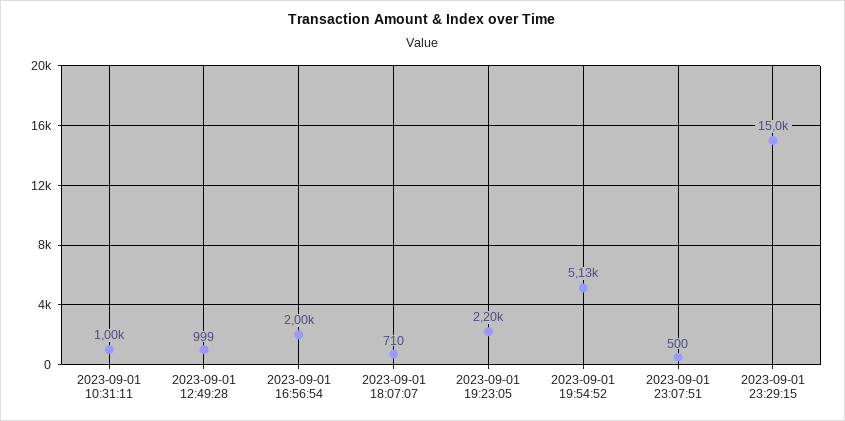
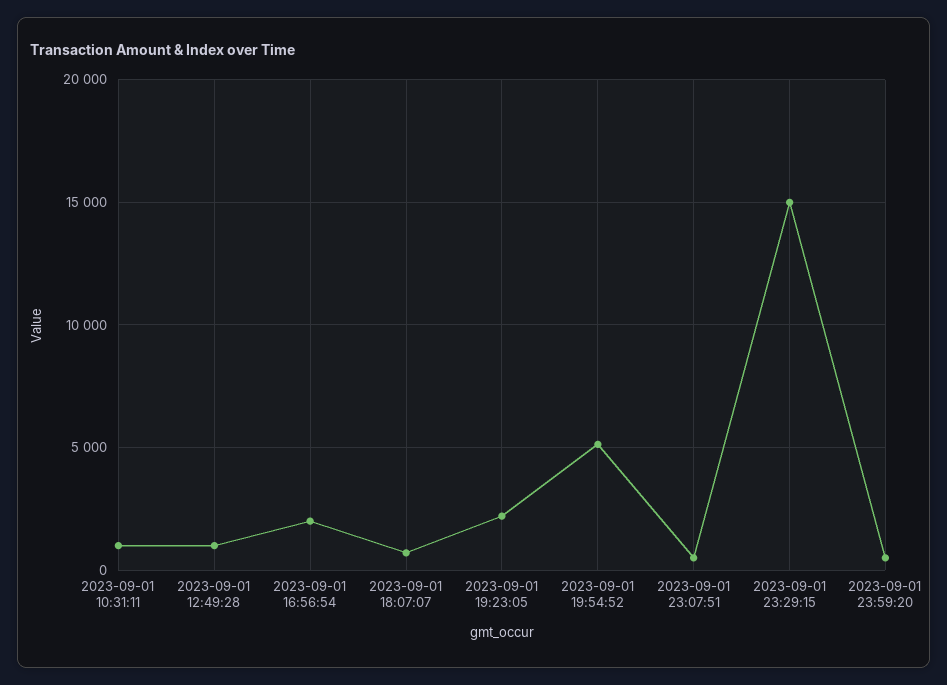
2023-09-01 23:59:20: none -> 500

